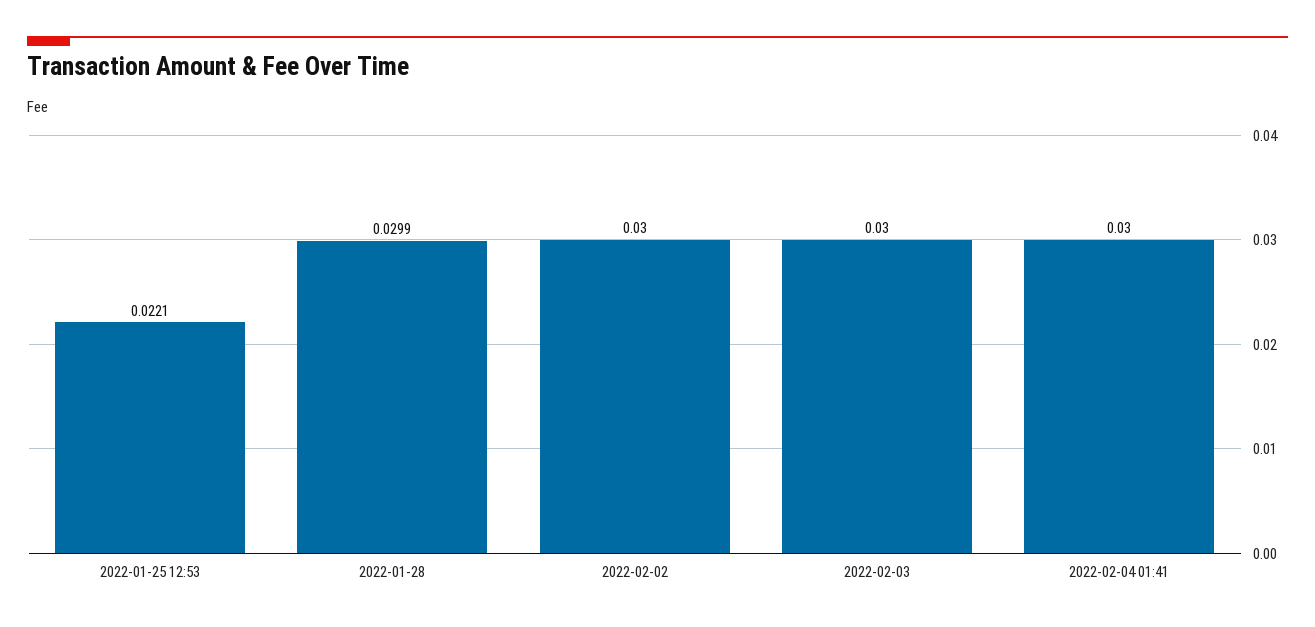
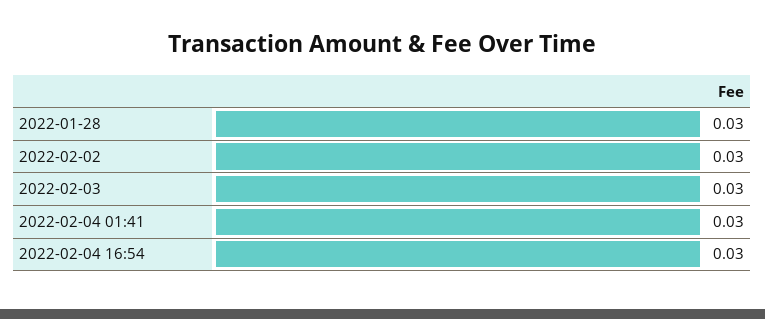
2022-01-25 12:53: 0.0221 -> none
2022-01-28: 0.0299 -> 0.03
2022-02-04 16:54: none -> 0.03

